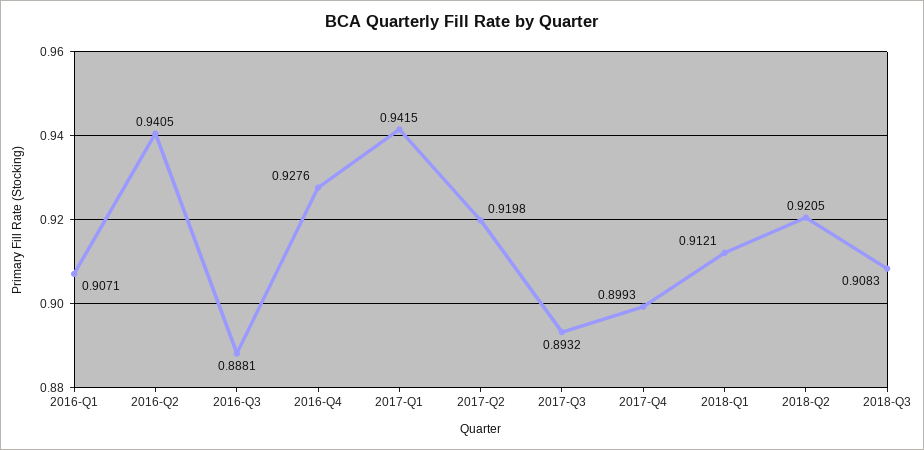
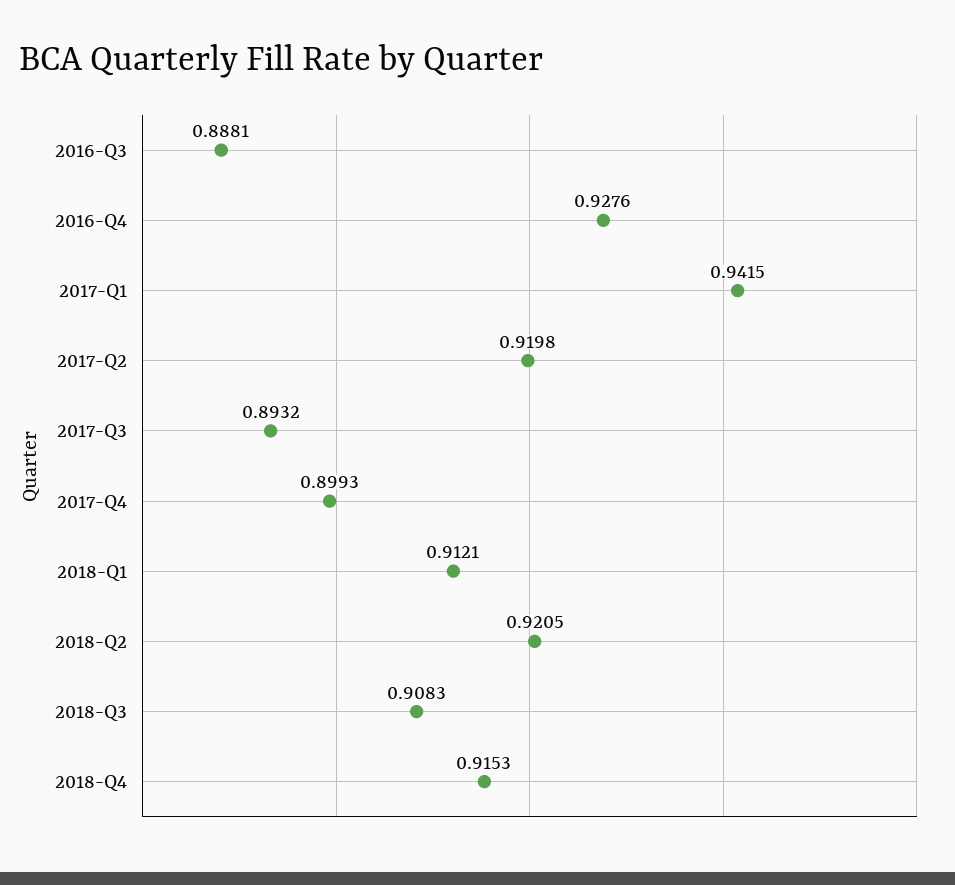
2016-Q1: 0.9071 -> none
2016-Q2: 0.9405 -> none
2018-Q4: none -> 0.9153

